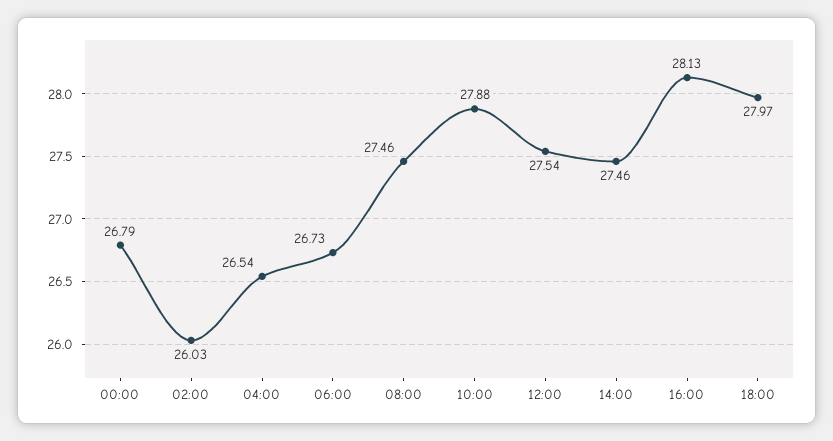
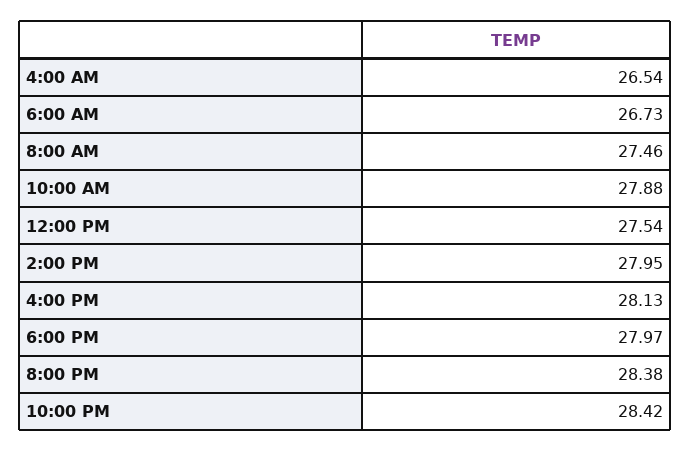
00:00: 26.79 -> none
02:00: 26.03 -> none
14:00: 27.46 -> 27.95
8:00 PM: none -> 28.38
10:00 PM: none -> 28.42

